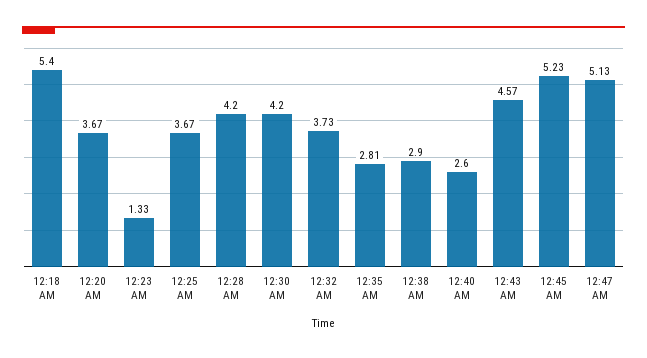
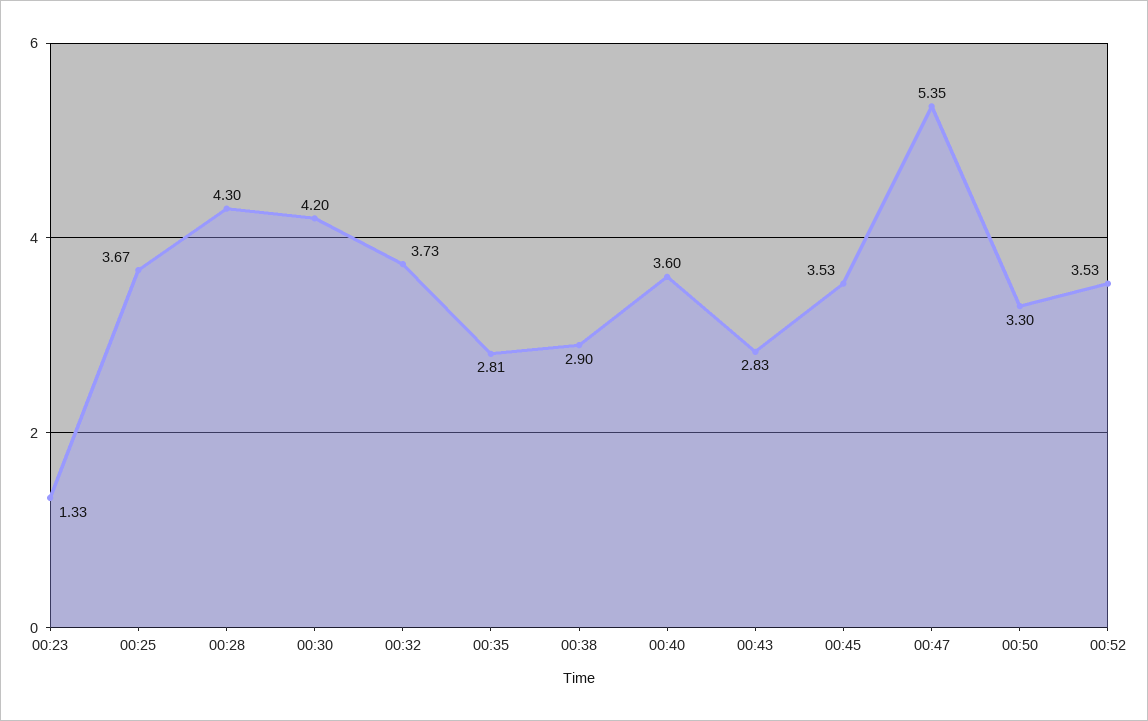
12:18 AM: 5.4 -> none
12:20 AM: 3.67 -> none
12:28 AM: 4.2 -> 4.3
12:40 AM: 2.6 -> 3.6
12:43 AM: 4.57 -> 2.83
12:45 AM: 5.23 -> 3.53
12:47 AM: 5.13 -> 5.35
00:50: none -> 3.3
00:52: none -> 3.53

